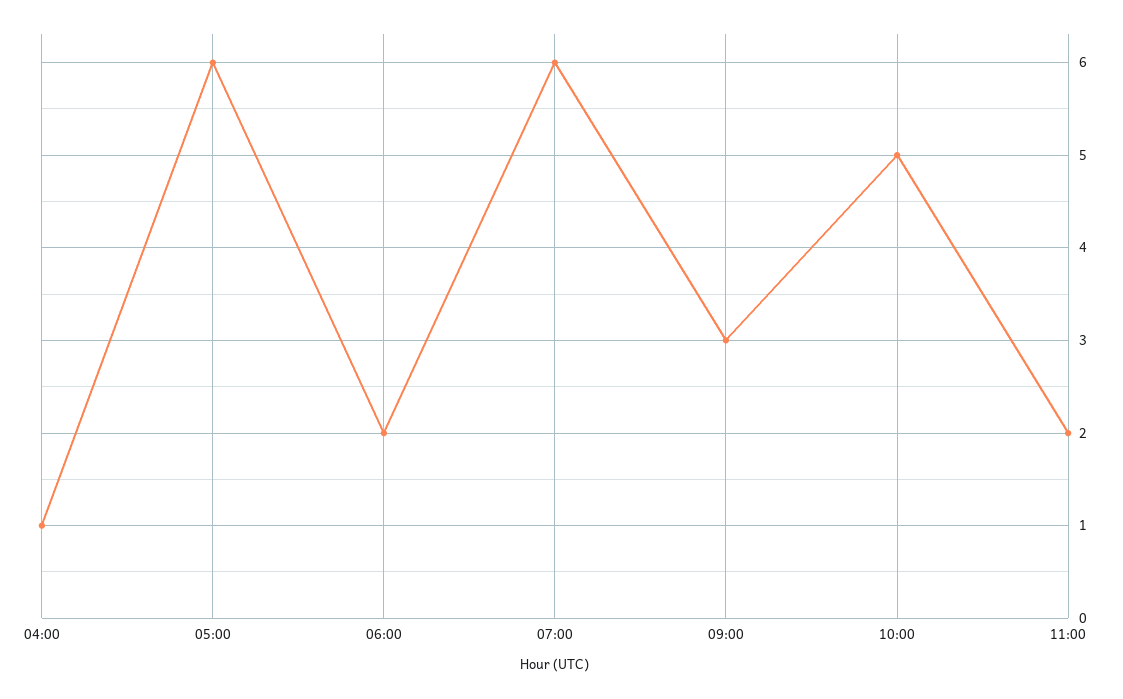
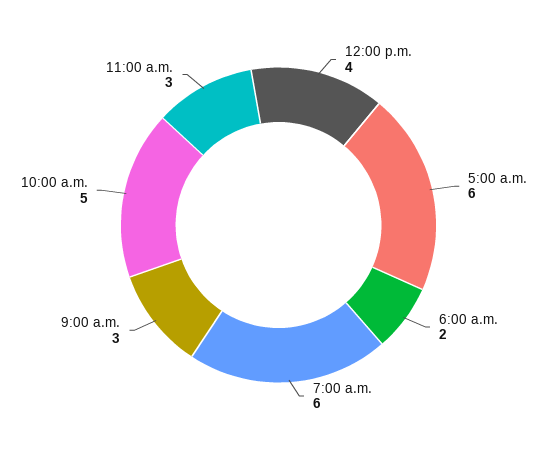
04:00: 1 -> none
11:00: 2 -> 3
12:00 p.m.: none -> 4

